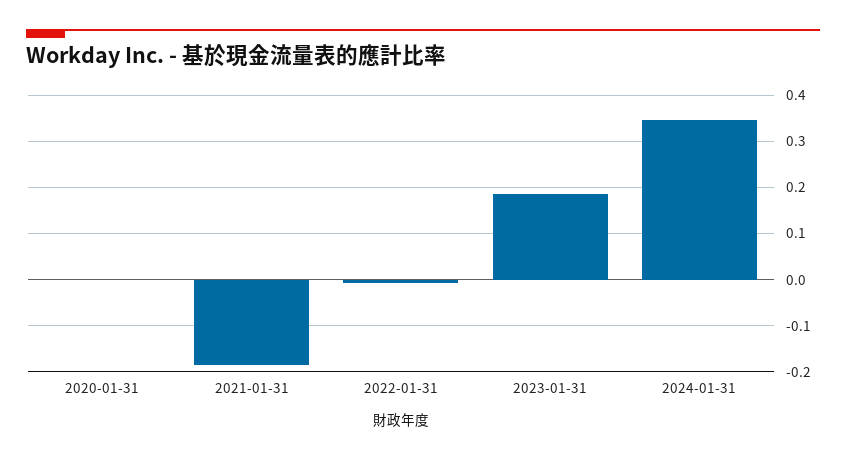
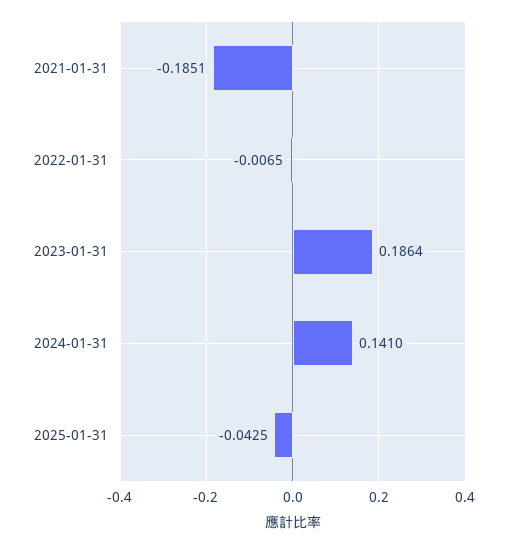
2020-01-31: 0 -> none
2024-01-31: 0.34 -> 0.141
2025-01-31: none -> -0.0425

